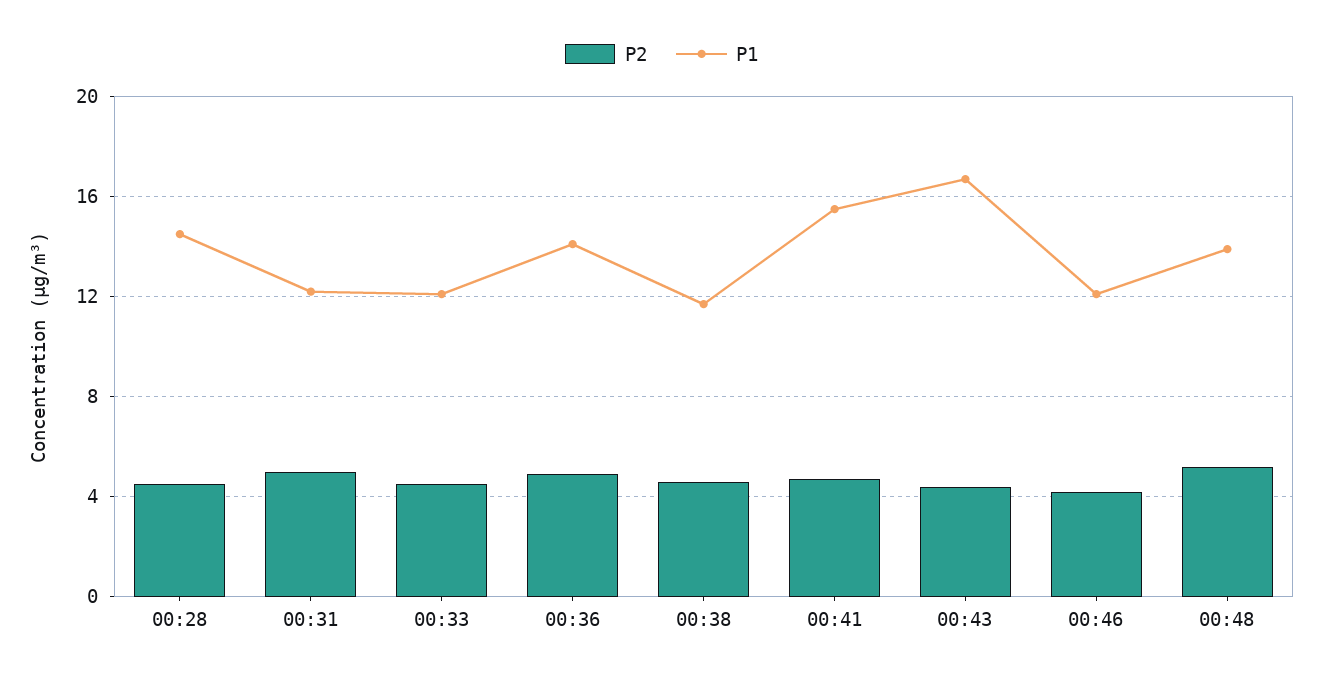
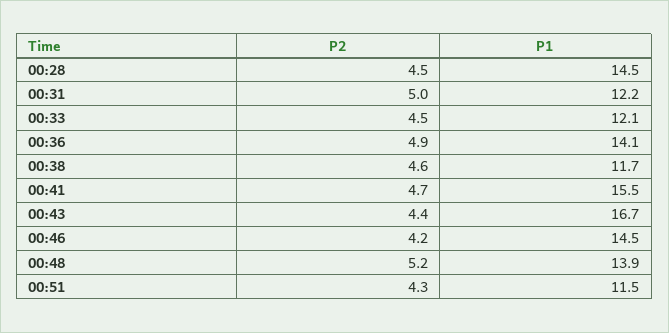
P1, 00:46: 12 -> 14.5
P2, 00:51: none -> 4.3
P1, 00:51: none -> 11.5

